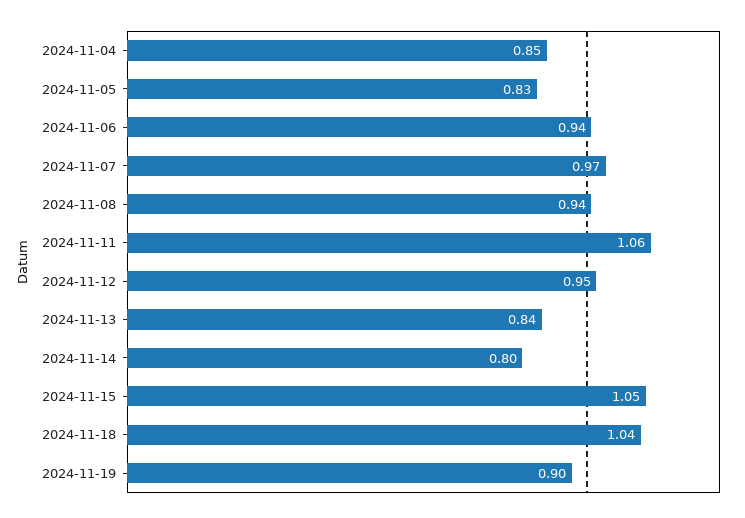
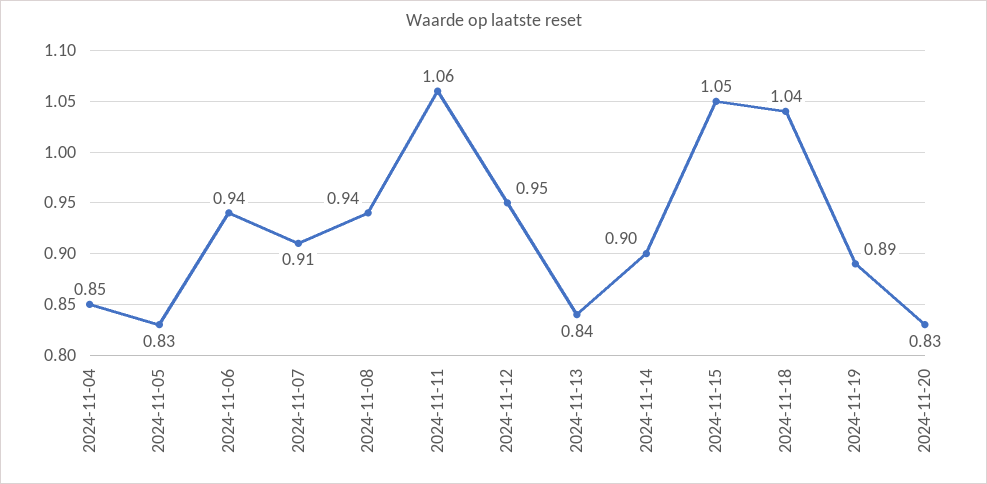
2024-11-07: 0.97 -> 0.91
2024-11-14: 0.8 -> 0.9
2024-11-19: 0.9 -> 0.89
2024-11-20: none -> 0.83

